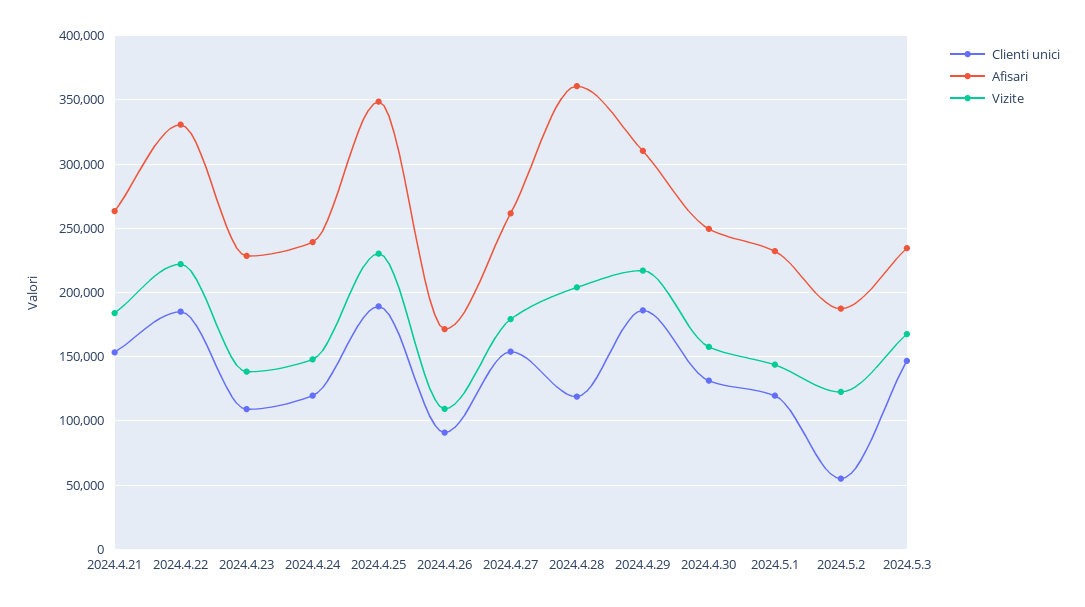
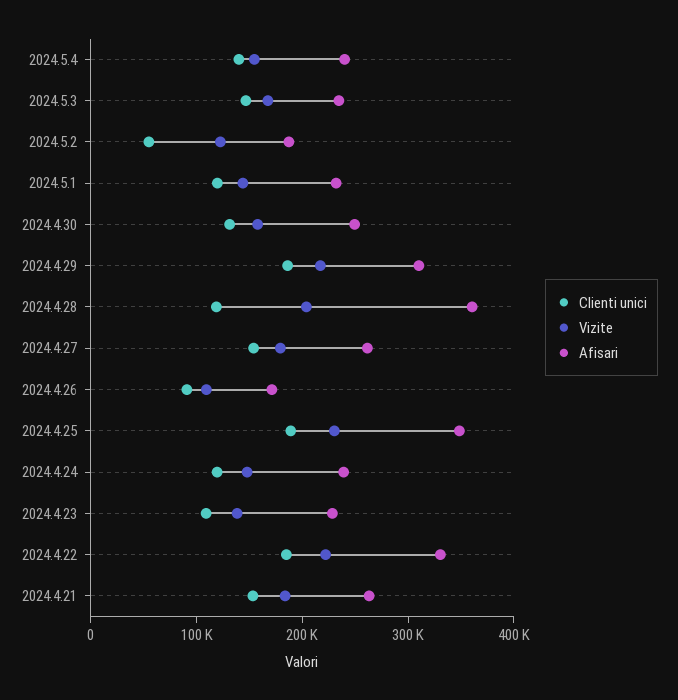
Clienti unici, 2024.5.4: none -> 140000
Vizite, 2024.5.4: none -> 160000
Afisari, 2024.5.4: none -> 240000

